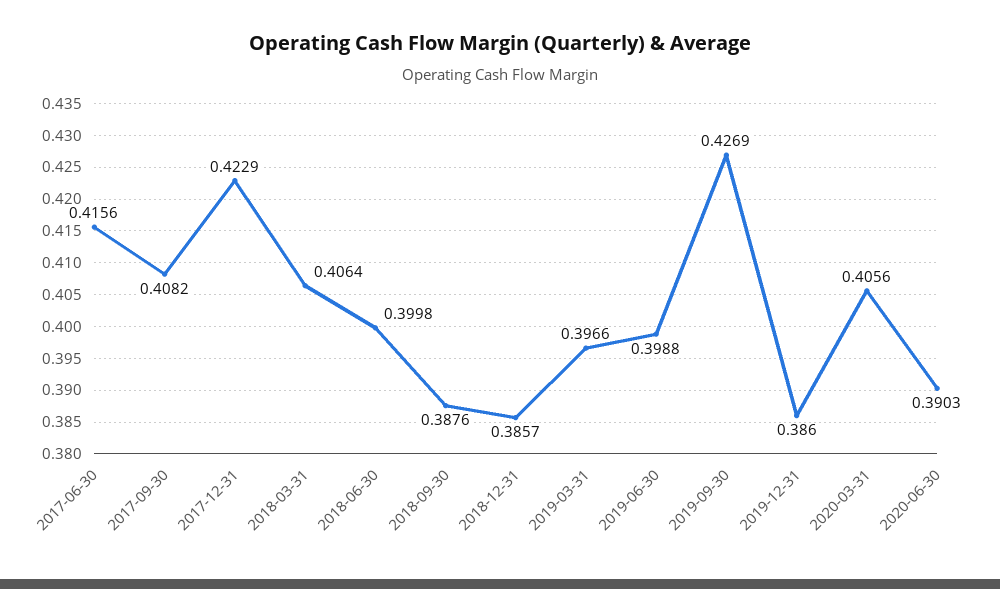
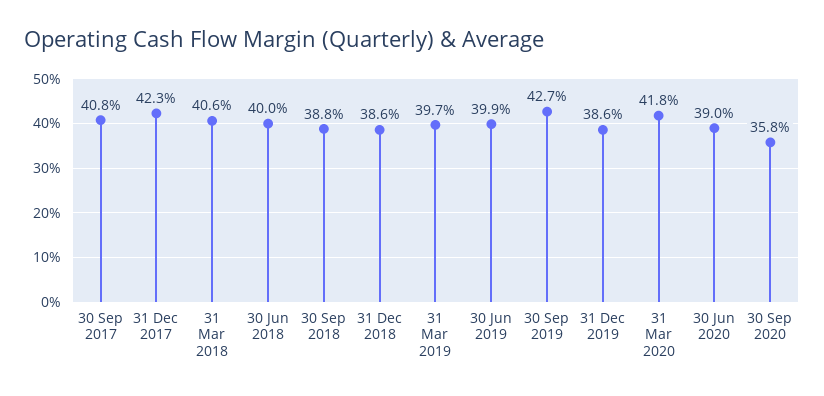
2017-06-30: 0.4156 -> none
2020-03-31: 0.4056 -> 0.418
30 Sep 2020: none -> 0.358

